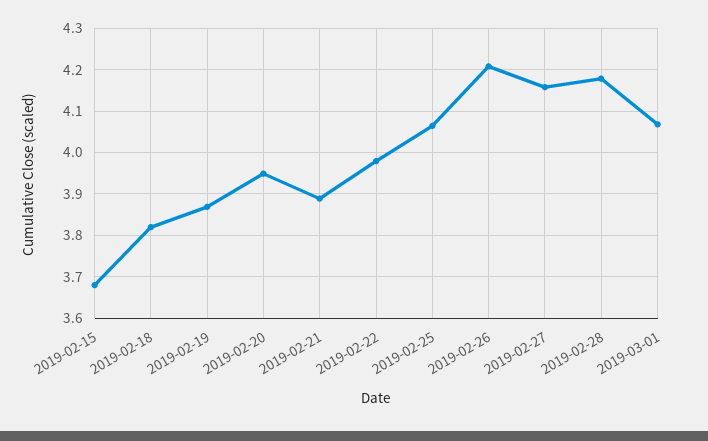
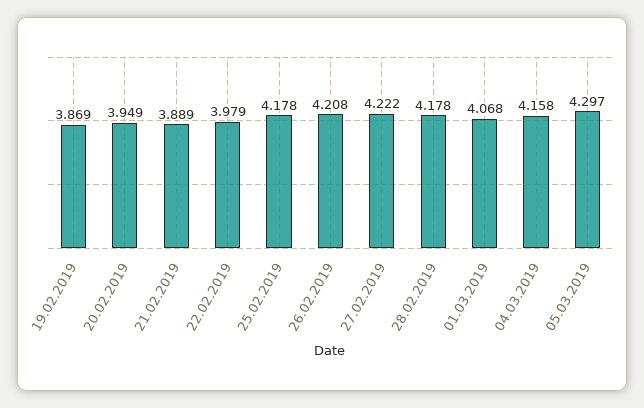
2019-02-15: 3.68 -> none
2019-02-18: 3.82 -> none
2019-02-25: 4.06 -> 4.178
2019-02-27: 4.16 -> 4.222
04.03.2019: none -> 4.158
05.03.2019: none -> 4.297

